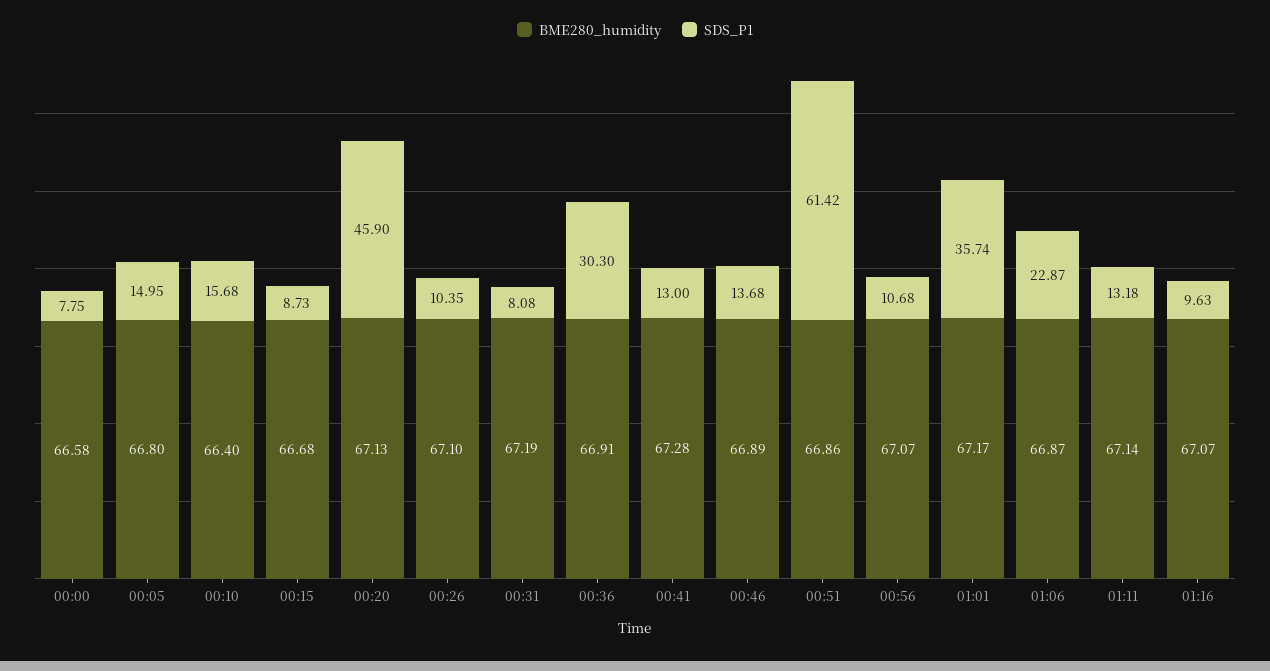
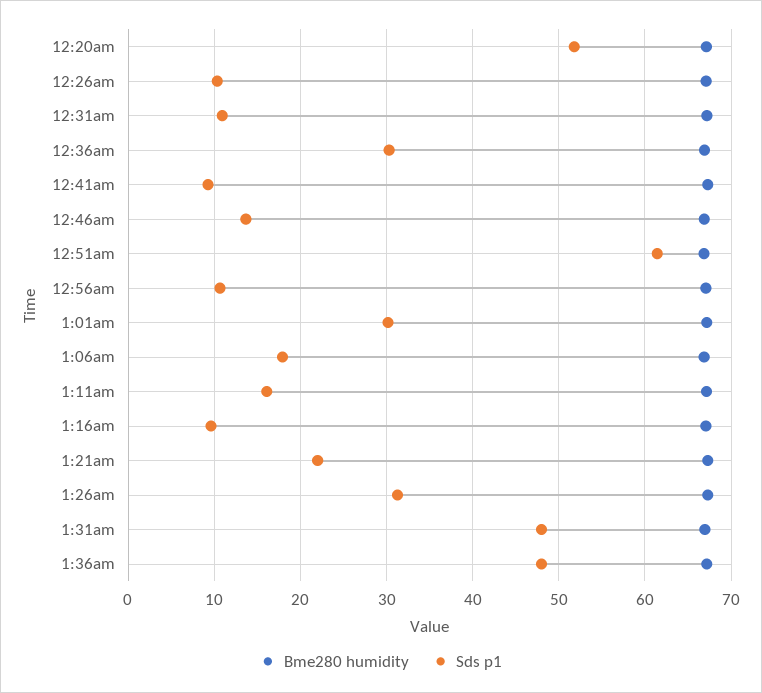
BME280_humidity, 00:00: 66.58 -> none
SDS_P1, 00:00: 7.75 -> none
BME280_humidity, 00:05: 66.8 -> none
SDS_P1, 00:05: 14.95 -> none
BME280_humidity, 00:10: 66.4 -> none
SDS_P1, 00:10: 15.68 -> none
BME280_humidity, 00:15: 66.68 -> none
SDS_P1, 00:15: 8.73 -> none
SDS_P1, 00:20: 45.9 -> 52
SDS_P1, 00:31: 8.08 -> 11
SDS_P1, 00:41: 13 -> 9
SDS_P1, 01:01: 35.74 -> 30
SDS_P1, 01:06: 22.87 -> 18
SDS_P1, 01:11: 13.18 -> 16
BME280_humidity, 1:21am: none -> 67
SDS_P1, 1:21am: none -> 22
BME280_humidity, 1:26am: none -> 67
SDS_P1, 1:26am: none -> 31
BME280_humidity, 1:31am: none -> 67
SDS_P1, 1:31am: none -> 48
BME280_humidity, 1:36am: none -> 67
SDS_P1, 1:36am: none -> 48

